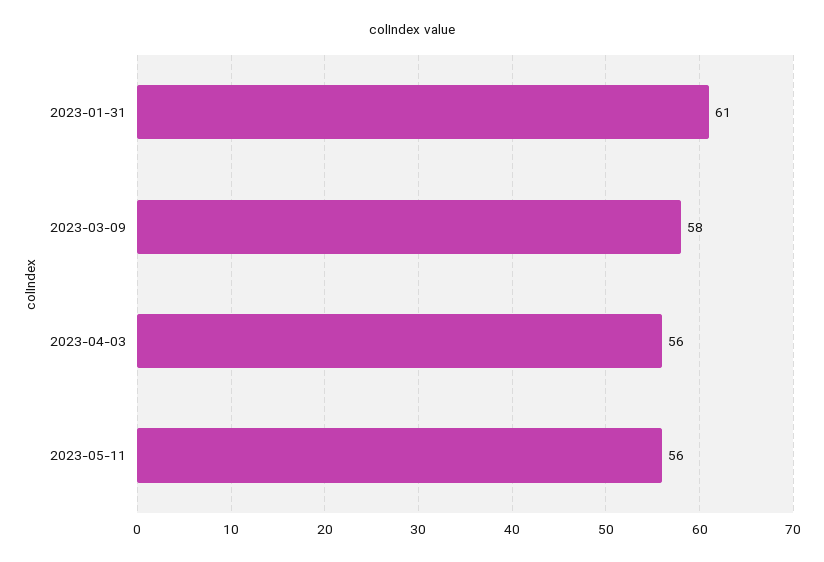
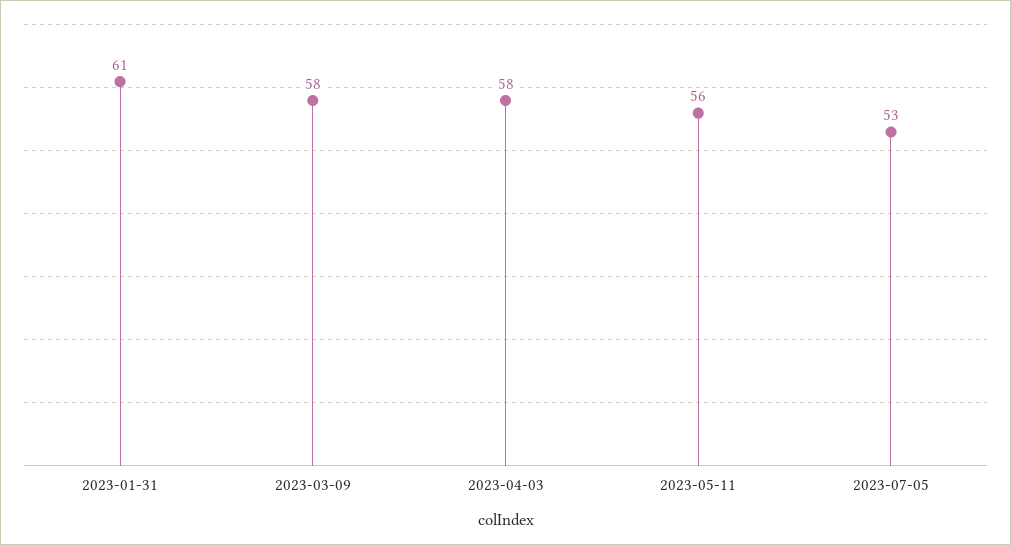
2023-04-03: 56 -> 58
2023-07-05: none -> 53

